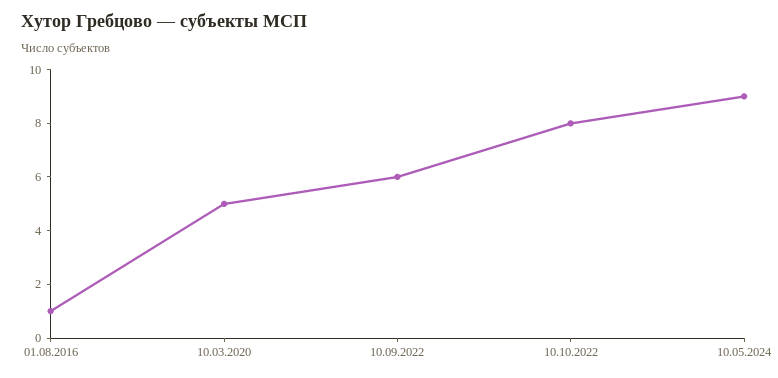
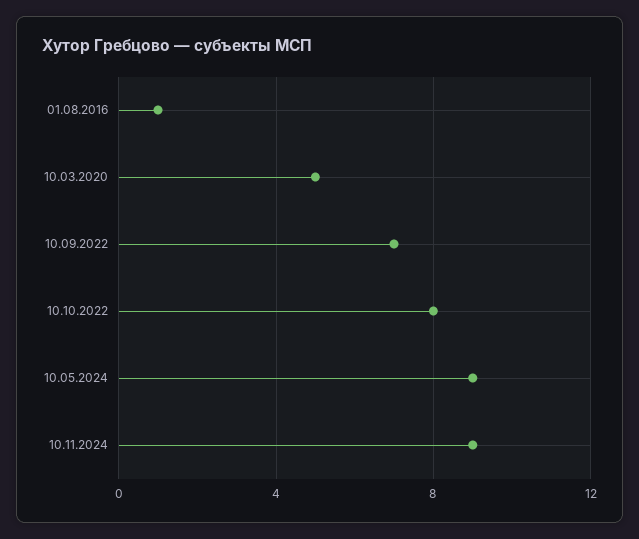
10.09.2022: 6 -> 7
10.11.2024: none -> 9

